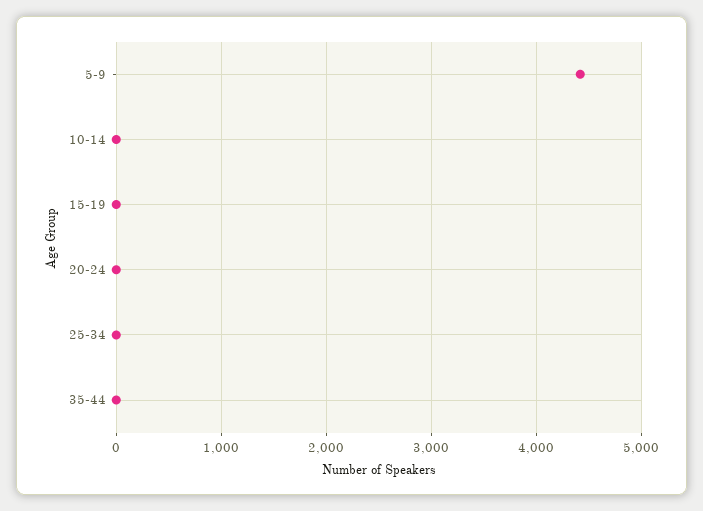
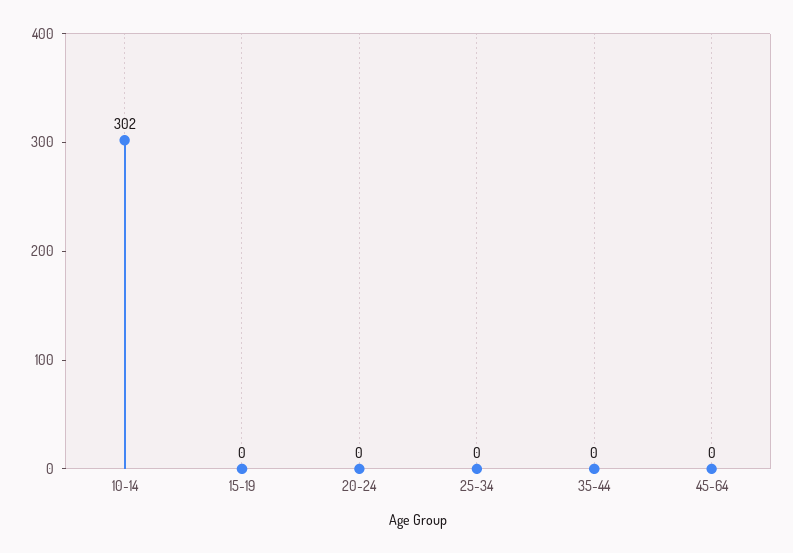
5-9: 4400 -> none
10-14: 0 -> 302
45-64: none -> 0

